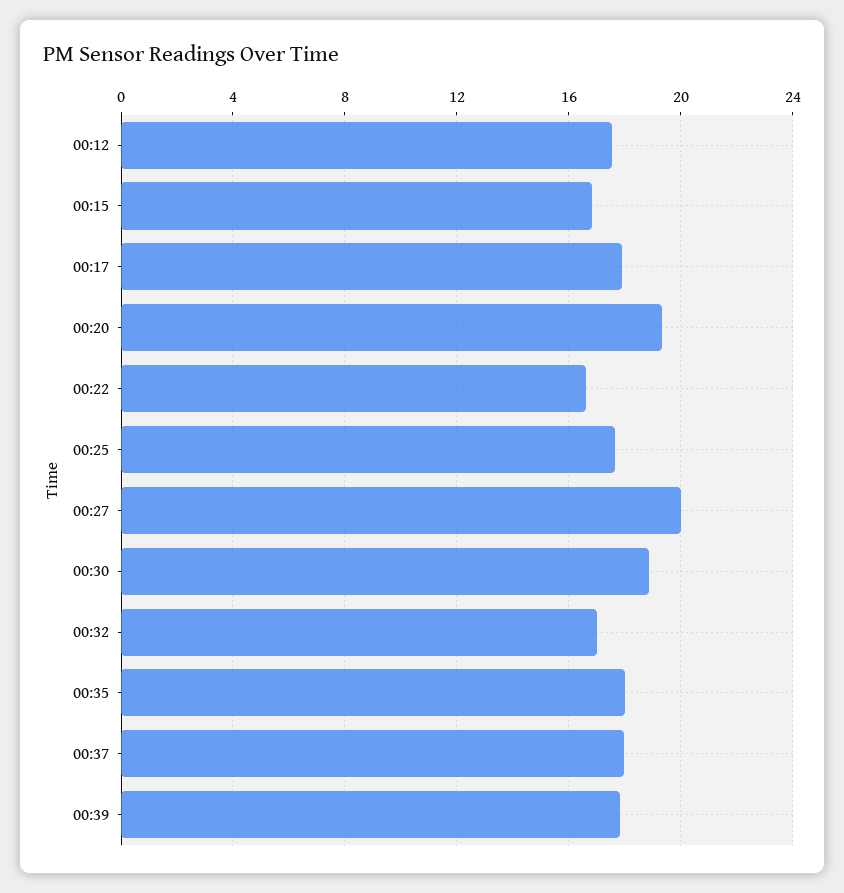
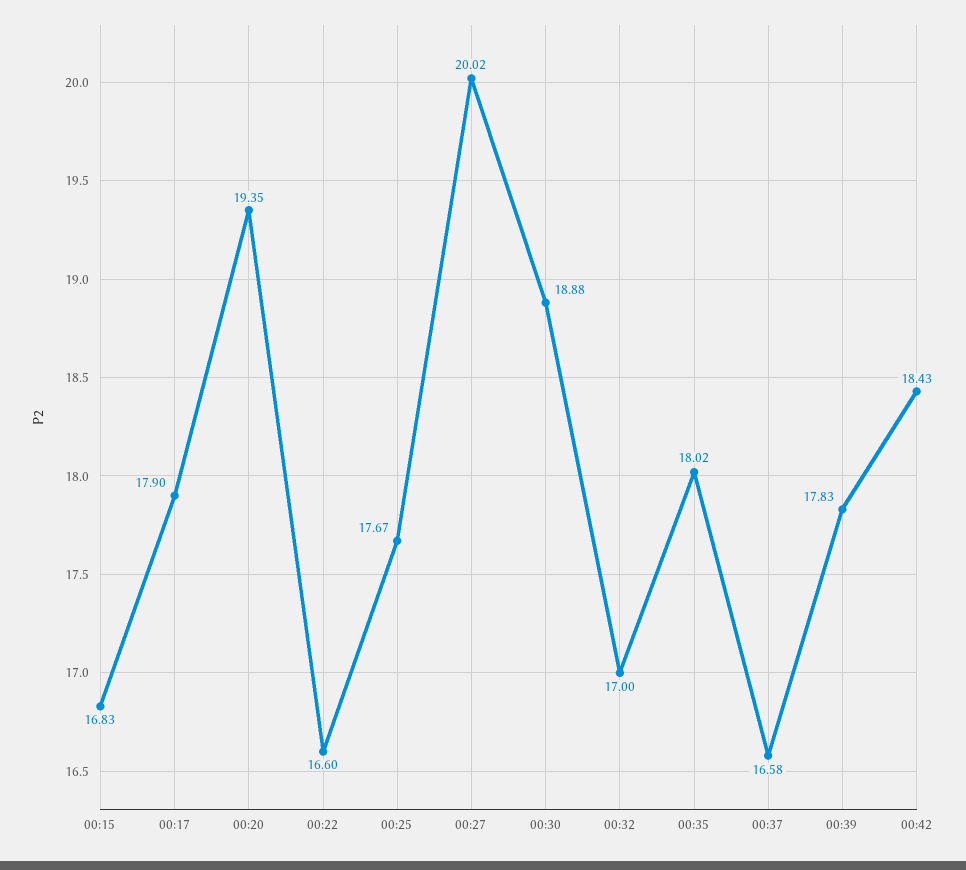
00:12: 17.5 -> none
00:37: 18 -> 16.58
00:42: none -> 18.43

